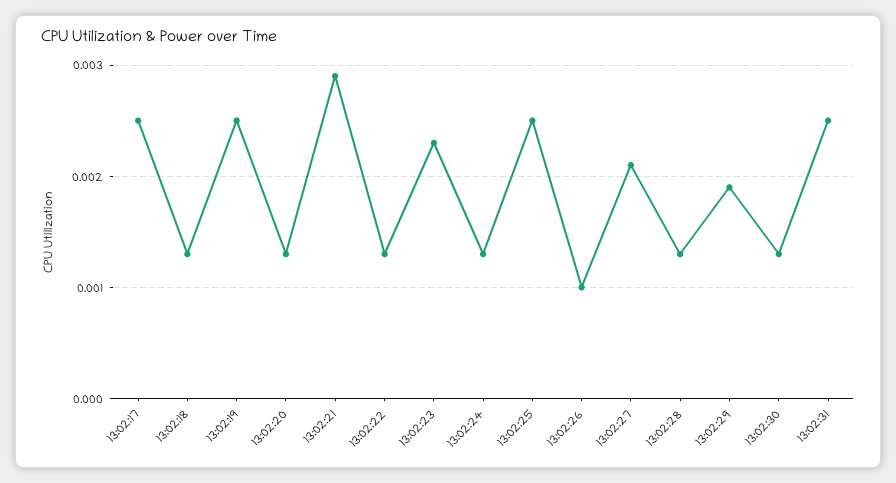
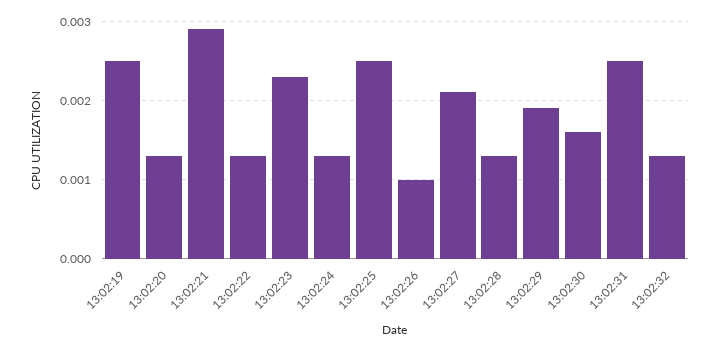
13:02:17: 0.0025 -> none
13:02:18: 0.0013 -> none
13:02:30: 0.0013 -> 0.0016
13:02:32: none -> 0.0013

